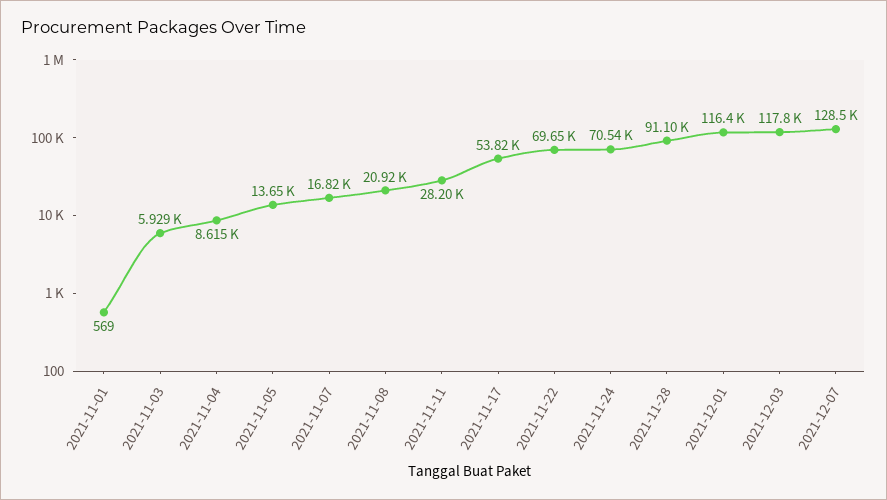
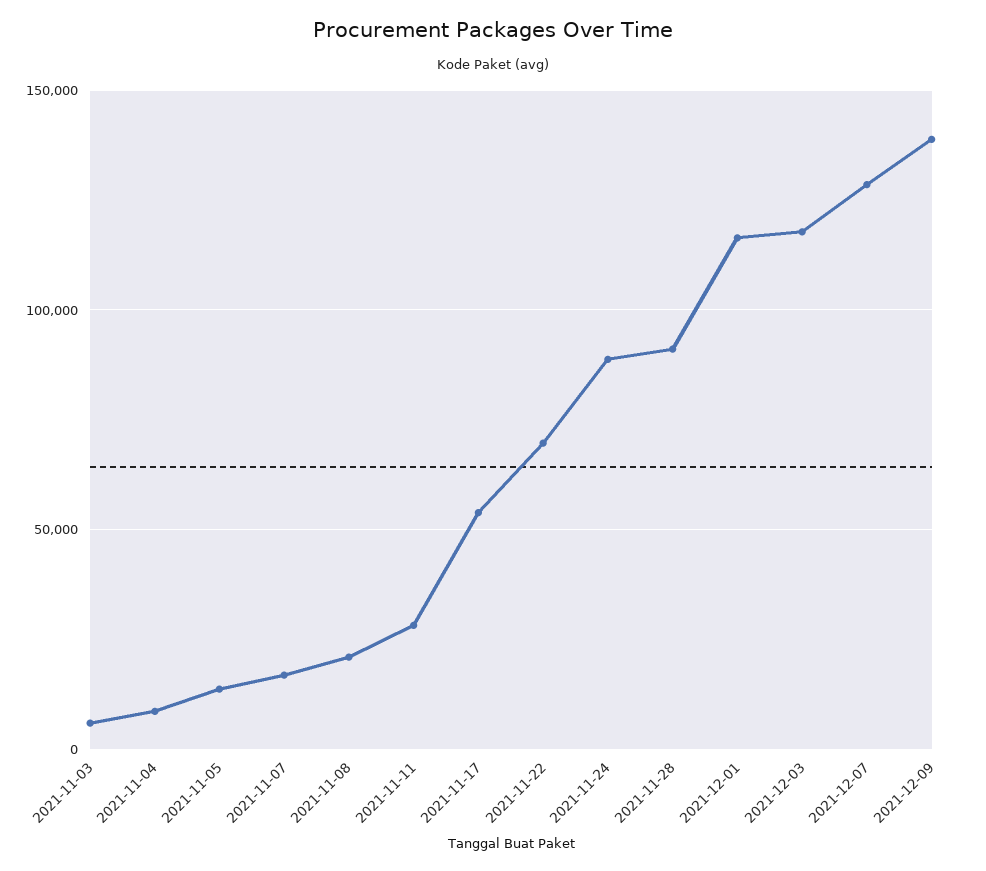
2021-11-01: 569 -> none
2021-11-24: 70540 -> 90000
2021-12-09: none -> 140000

